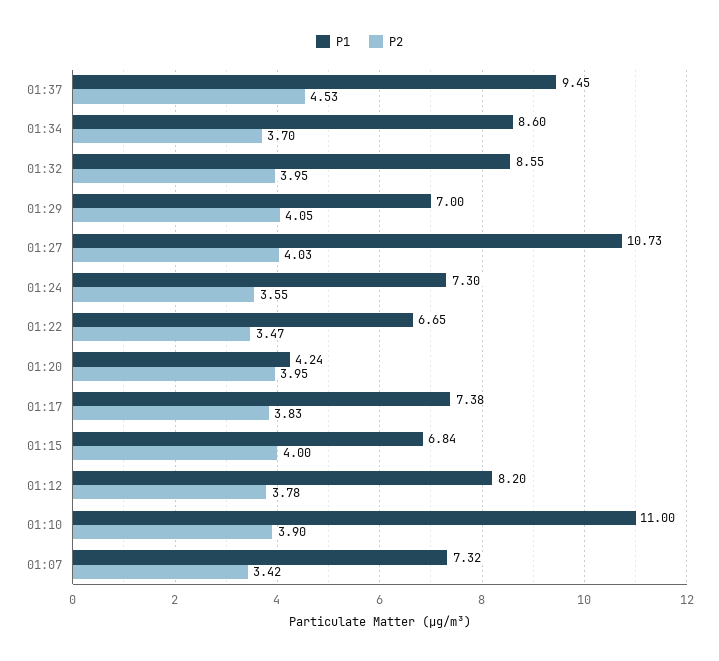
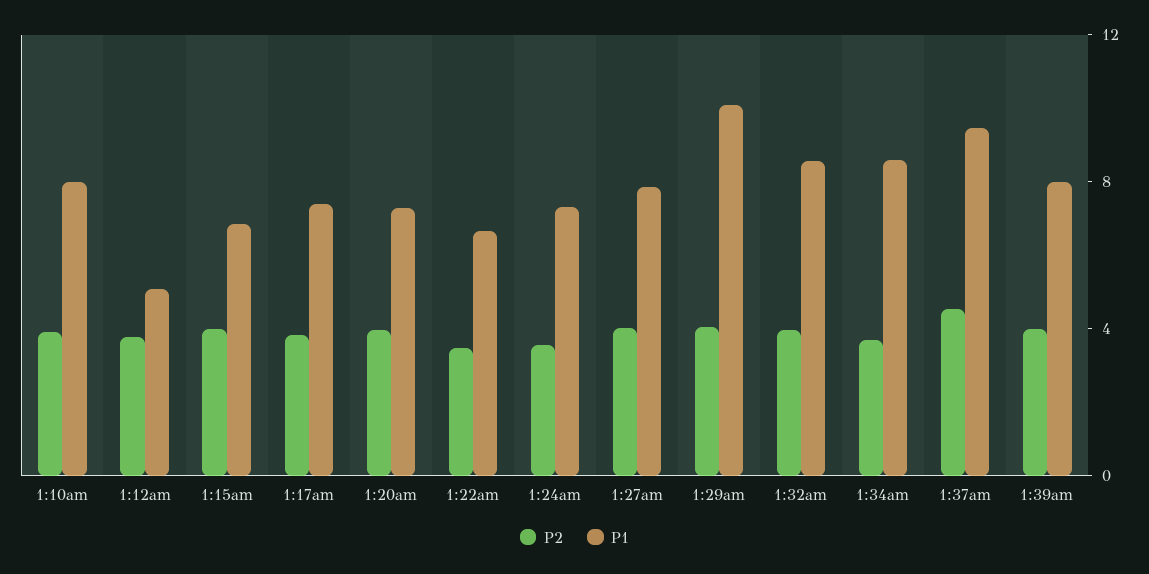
P1, 01:29: 7 -> 10
P1, 01:27: 10.73 -> 8
P1, 01:20: 4.24 -> 7
P1, 01:12: 8.2 -> 5
P1, 01:10: 11 -> 8
P1, 01:07: 7.32 -> none
P2, 01:07: 3.42 -> none
P2, 1:39am: none -> 4
P1, 1:39am: none -> 8

